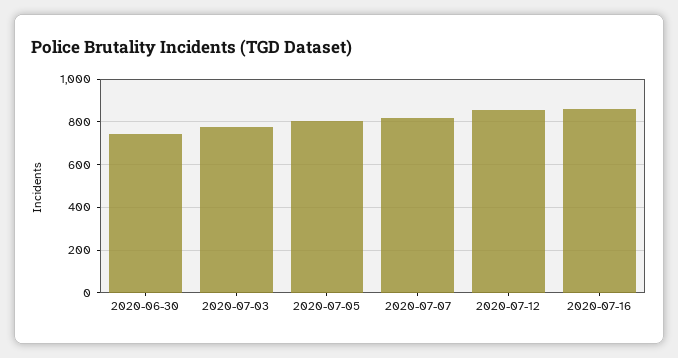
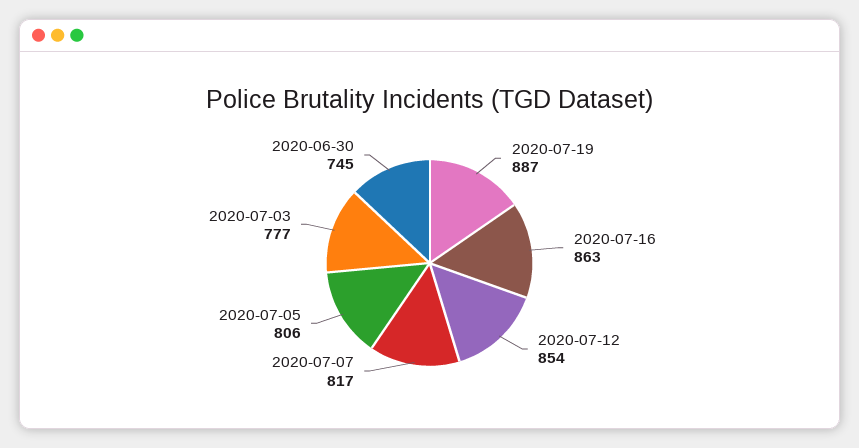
2020-07-19: none -> 887

